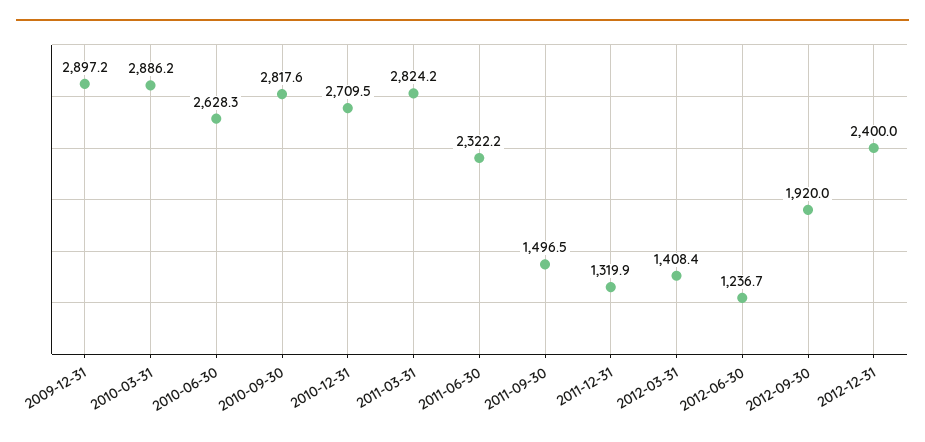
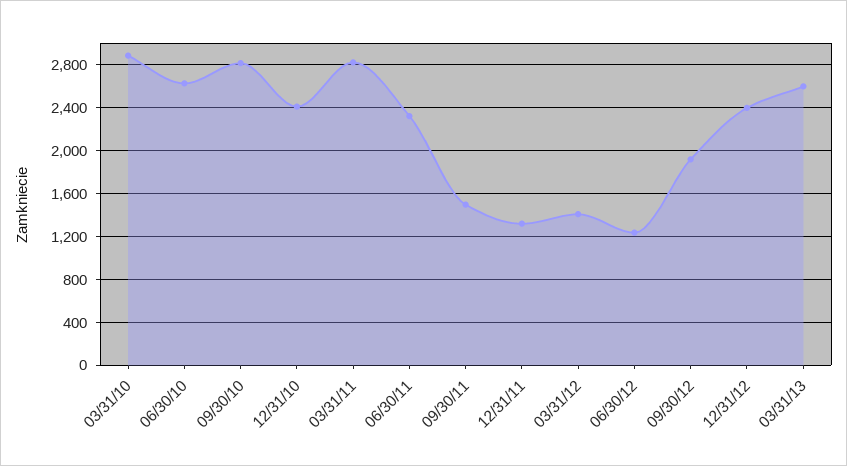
2009-12-31: 2897.2 -> none
2010-12-31: 2709.5 -> 2400
03/31/13: none -> 2600

